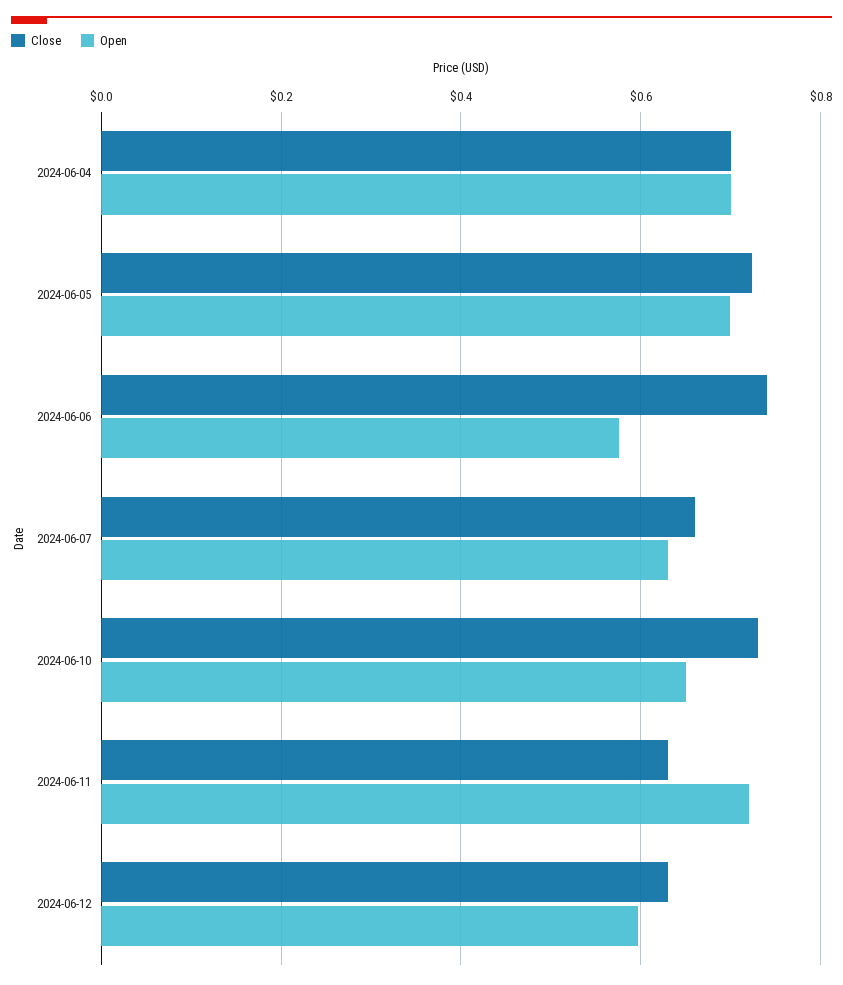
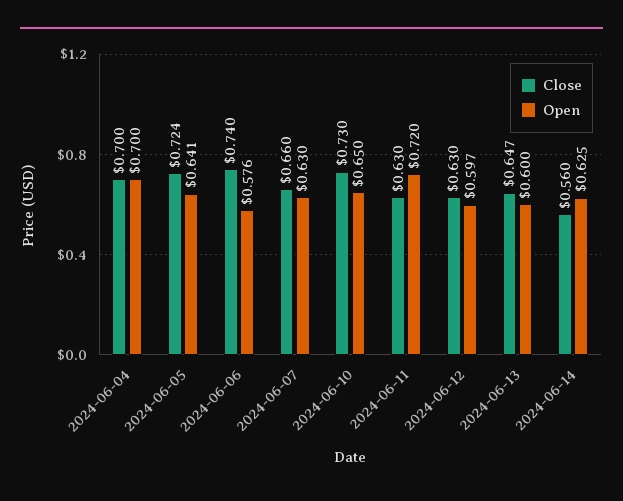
Open, 2024-06-05: 0.7 -> 0.641
Close, 2024-06-13: none -> 0.647
Open, 2024-06-13: none -> 0.6
Close, 2024-06-14: none -> 0.56
Open, 2024-06-14: none -> 0.625

